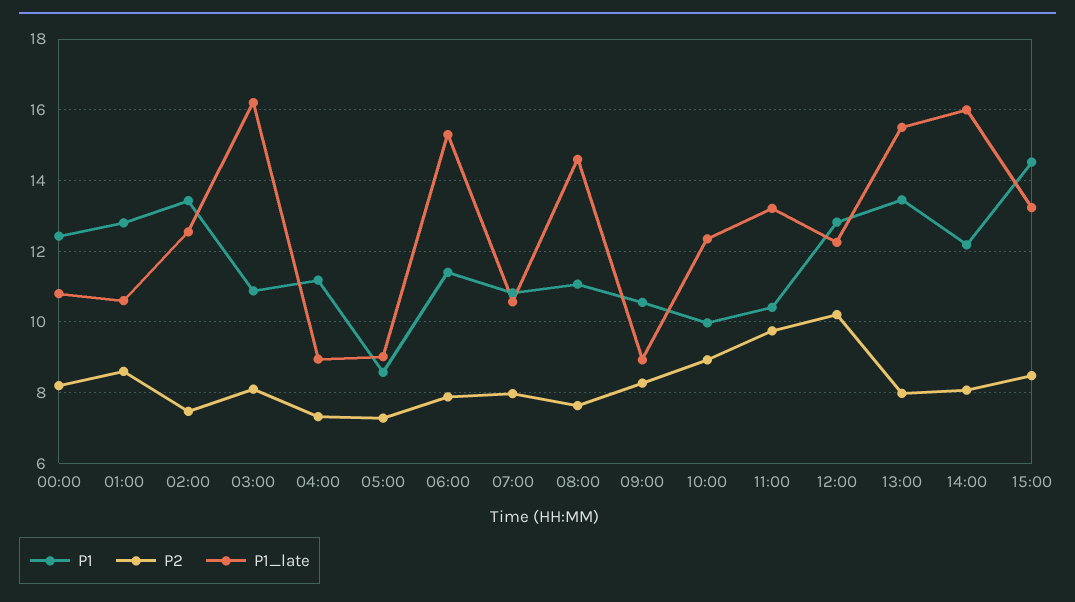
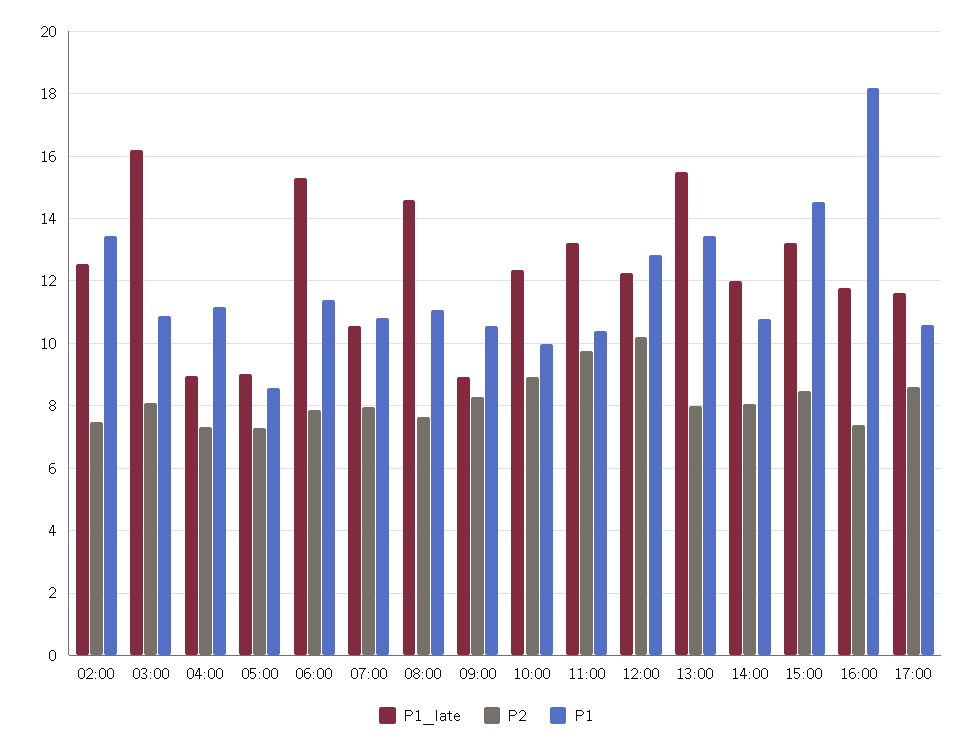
P1, 00:00: 12.4 -> none
P2, 00:00: 8.2 -> none
P1_late, 00:00: 10.8 -> none
P1, 01:00: 12.8 -> none
P2, 01:00: 8.6 -> none
P1_late, 01:00: 10.6 -> none
P1, 14:00: 12.2 -> 10.8
P1_late, 14:00: 16 -> 12
P1_late, 16:00: none -> 11.8
P2, 16:00: none -> 7.4
P1, 16:00: none -> 18.2
P1_late, 17:00: none -> 11.6
P2, 17:00: none -> 8.6
P1, 17:00: none -> 10.6

